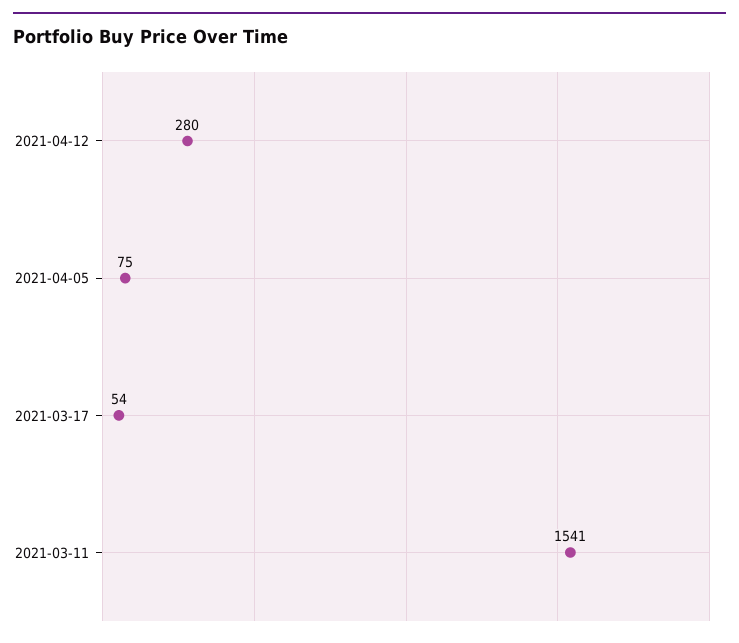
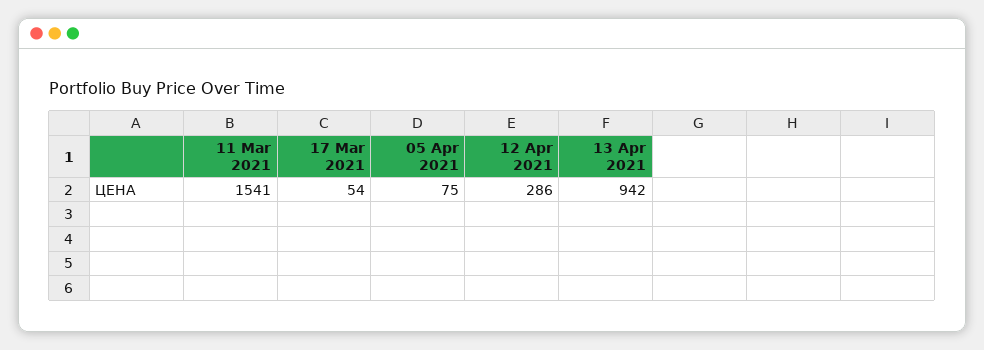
2021-04-12: 280 -> 286
13 Apr 2021: none -> 942

